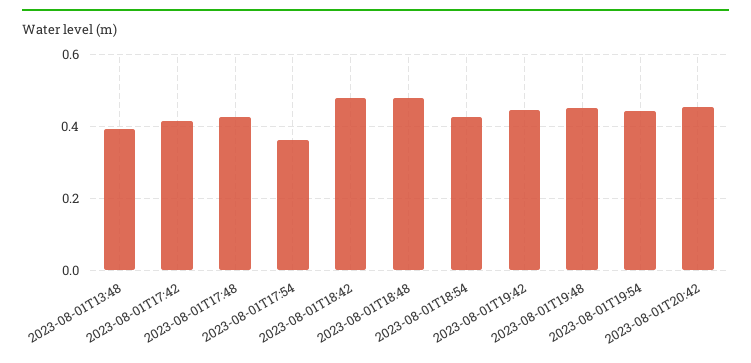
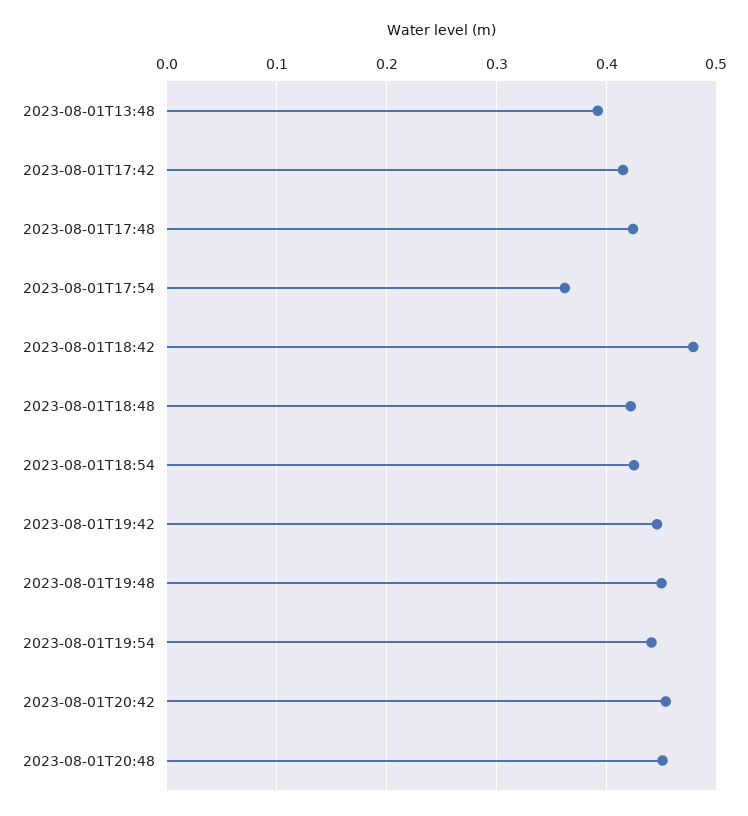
2023-08-01T18:48: 0.48 -> 0.42
2023-08-01T20:48: none -> 0.45

